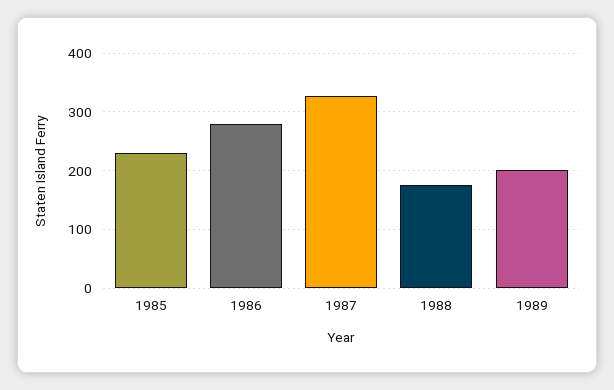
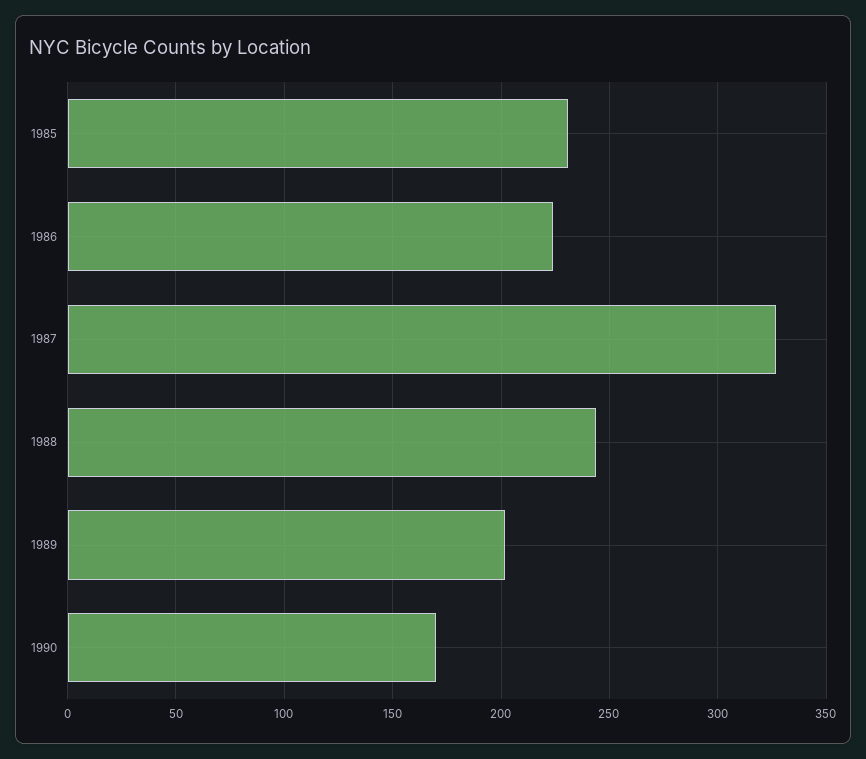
1986: 280 -> 225
1988: 180 -> 245
1990: none -> 170

